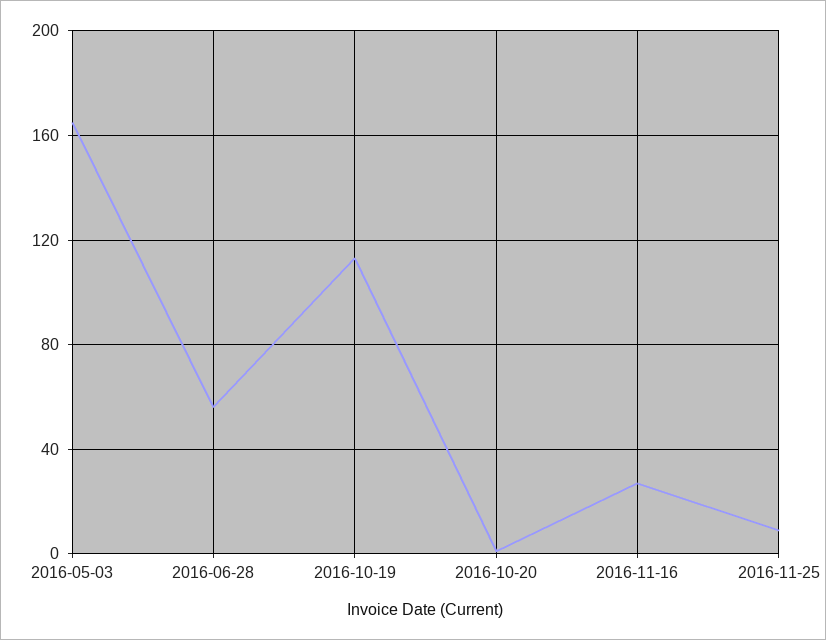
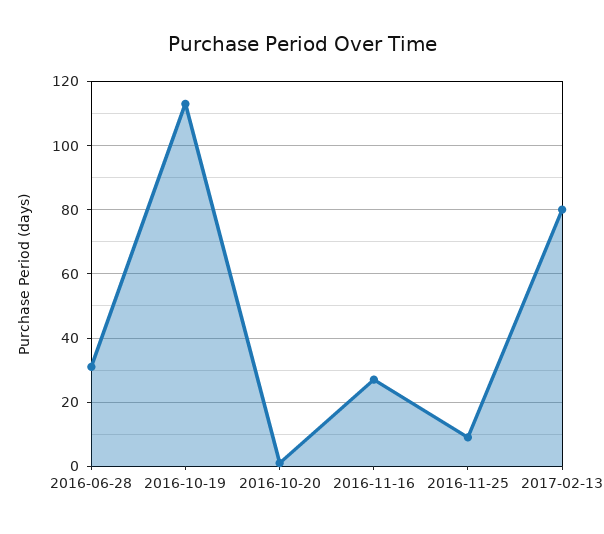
2016-05-03: 165 -> none
2016-06-28: 55 -> 30
2017-02-13: none -> 80

